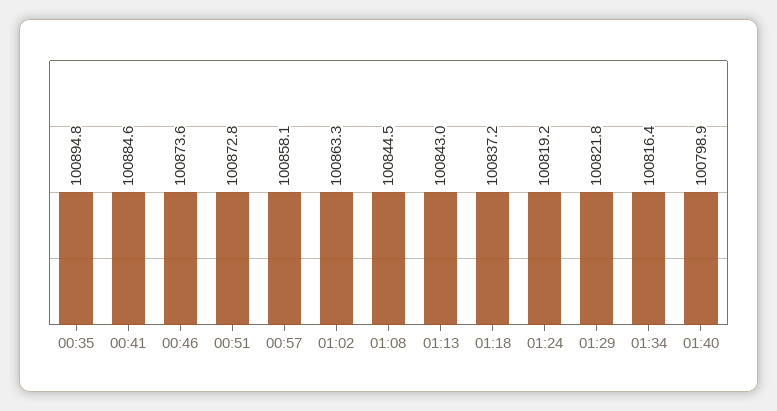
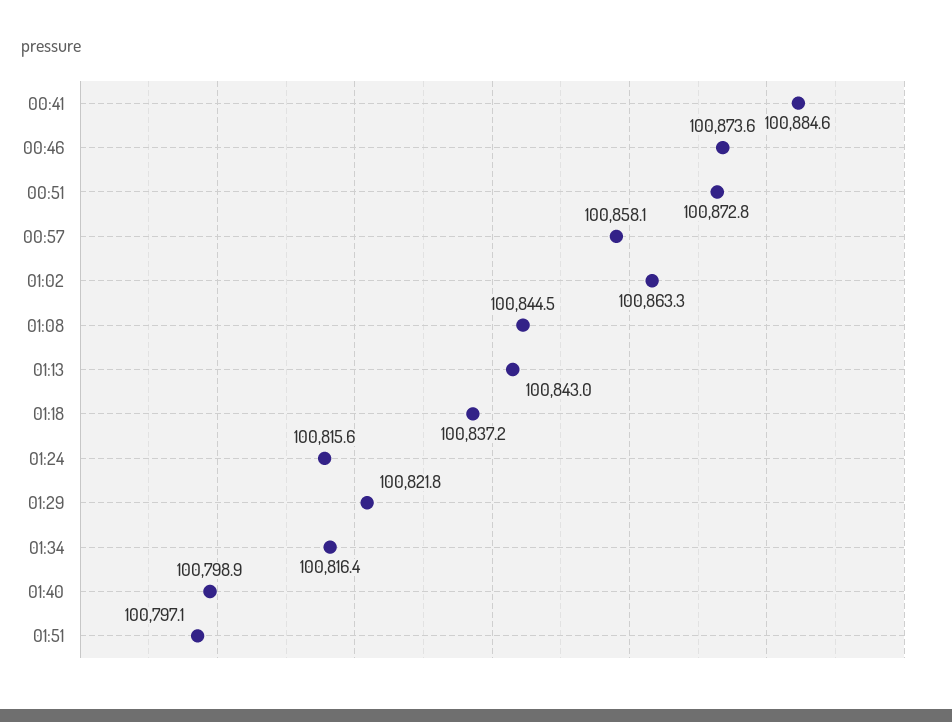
00:35: 100894.8 -> none
01:24: 100819.2 -> 100815.6
01:51: none -> 100797.1

